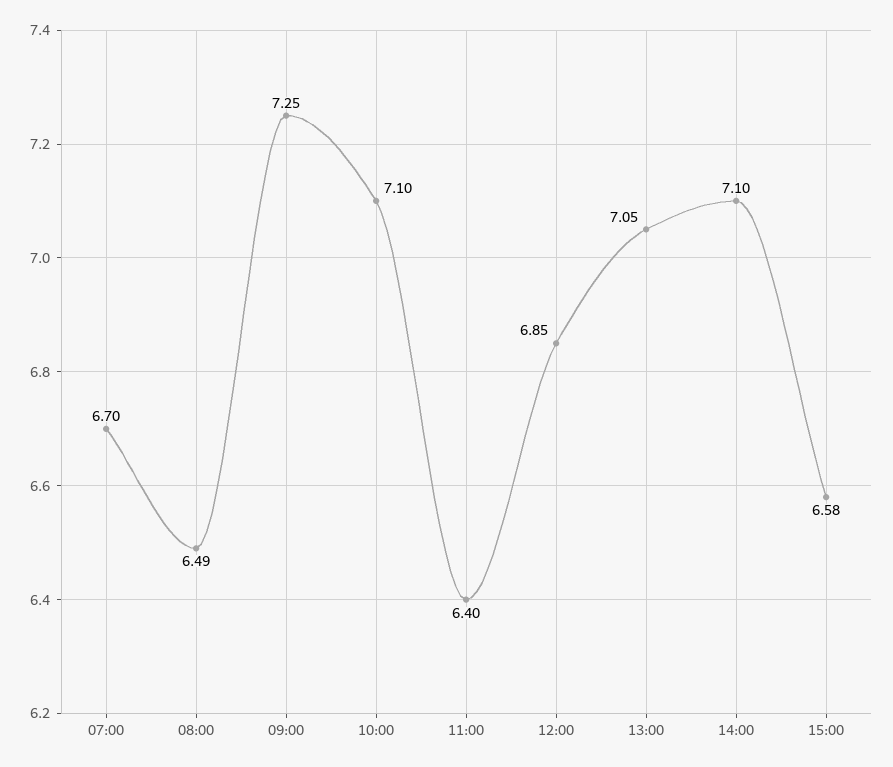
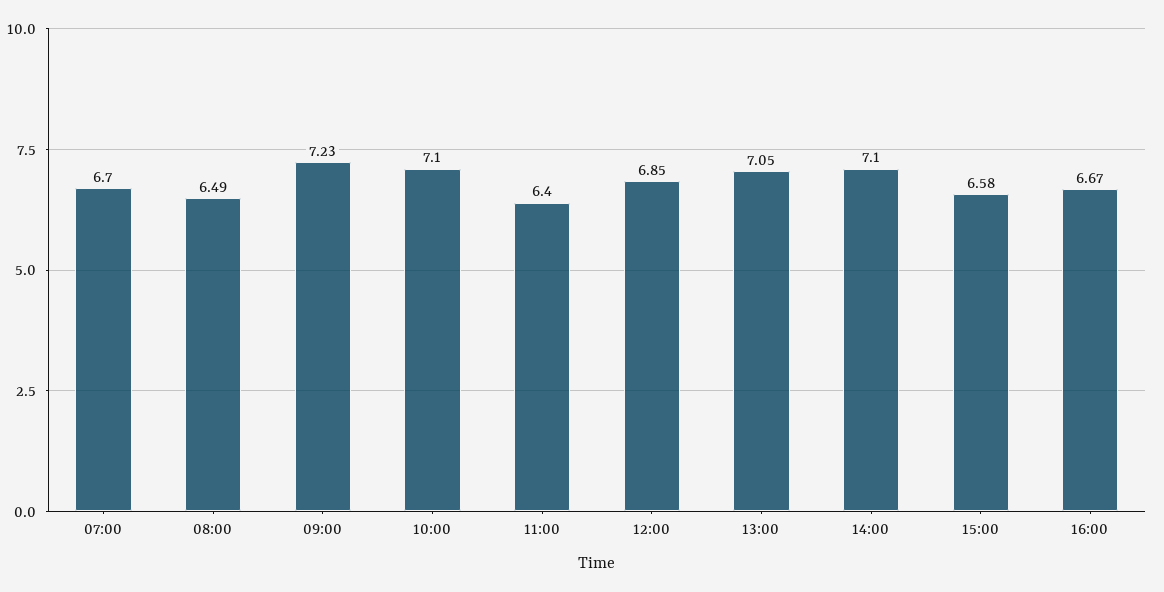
09:00: 7.25 -> 7.23
16:00: none -> 6.67

